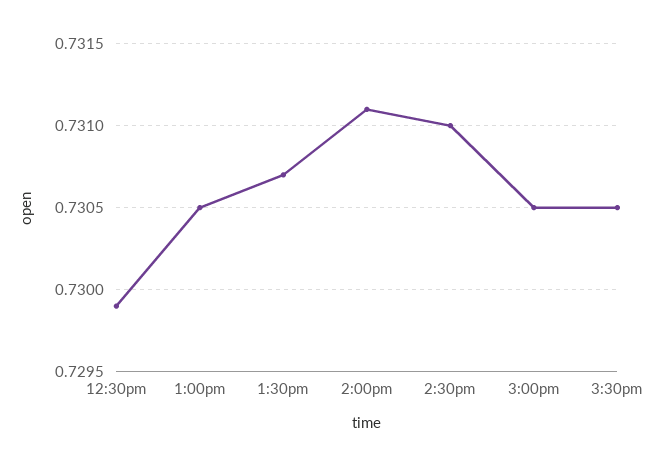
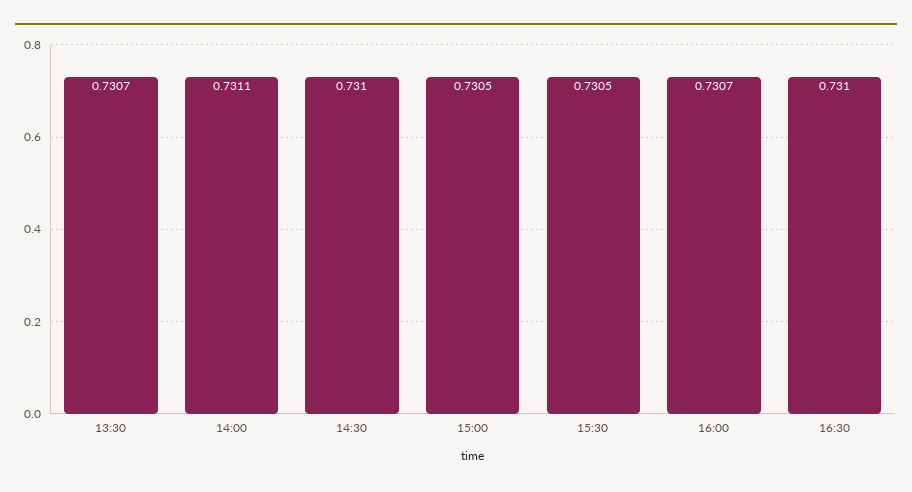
12:30pm: 0.7299 -> none
1:00pm: 0.7305 -> none
16:00: none -> 0.7307
16:30: none -> 0.731

